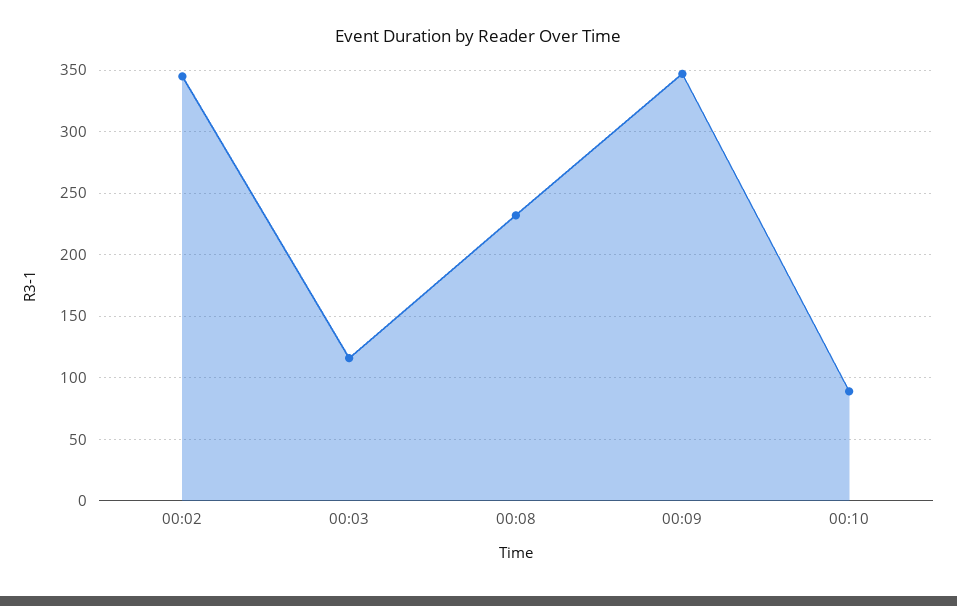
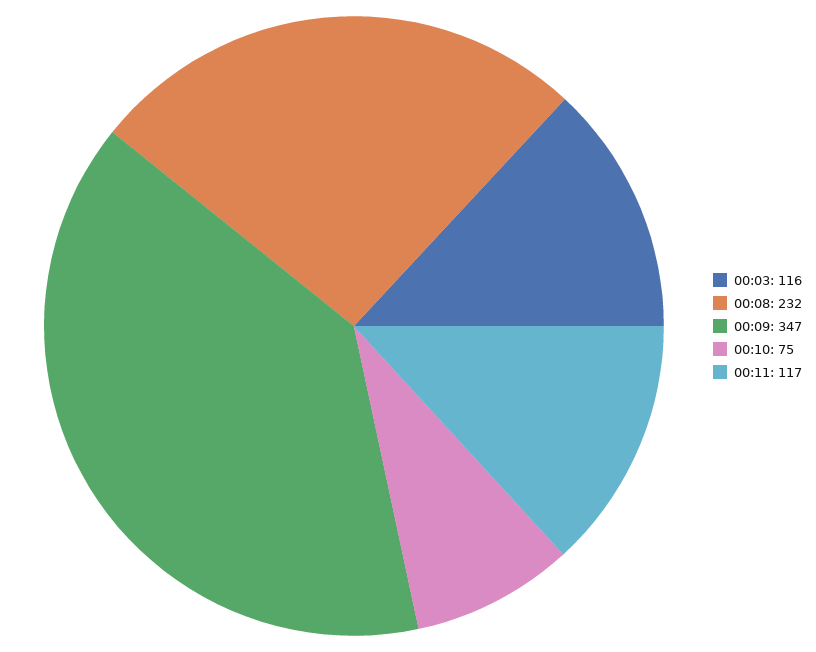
00:02: 345 -> none
00:10: 90 -> 75
00:11: none -> 117

